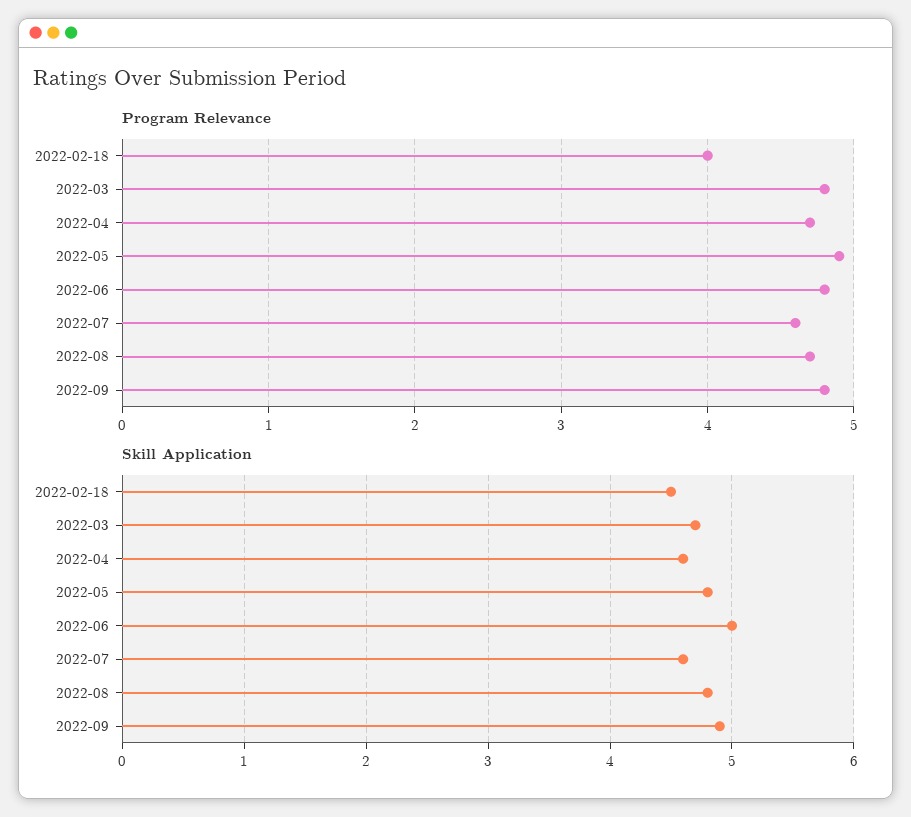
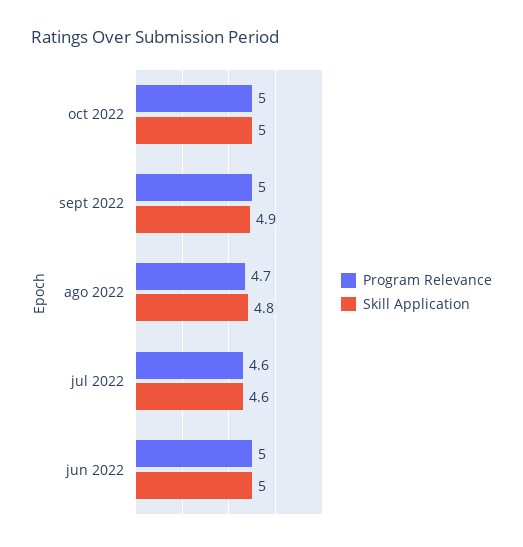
Program Relevance, 2022-02-18: 4 -> none
Program Relevance, 2022-03: 4.8 -> none
Program Relevance, 2022-04: 4.7 -> none
Program Relevance, 2022-05: 4.9 -> none
Program Relevance, 2022-06: 4.8 -> 5
Program Relevance, 2022-09: 4.8 -> 5
Skill Application, 2022-02-18: 4.5 -> none
Skill Application, 2022-03: 4.7 -> none
Skill Application, 2022-04: 4.6 -> none
Skill Application, 2022-05: 4.8 -> none
Program Relevance, oct 2022: none -> 5
Skill Application, oct 2022: none -> 5

